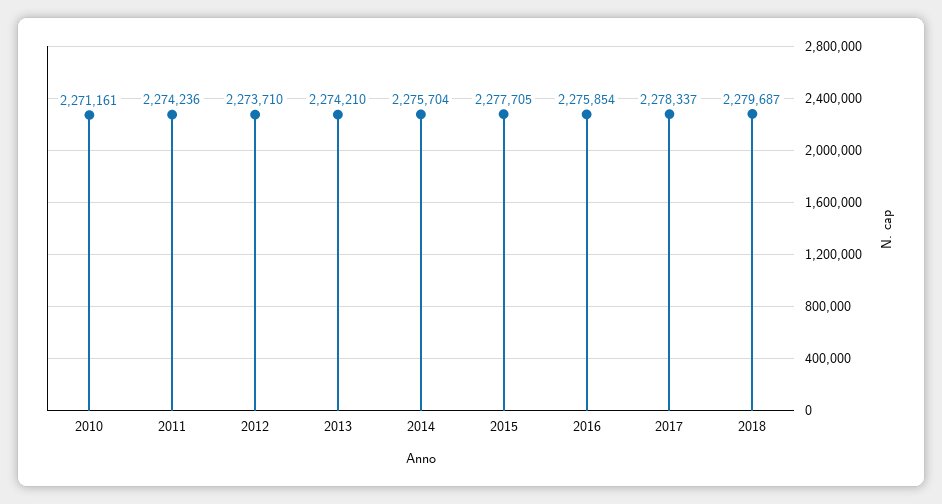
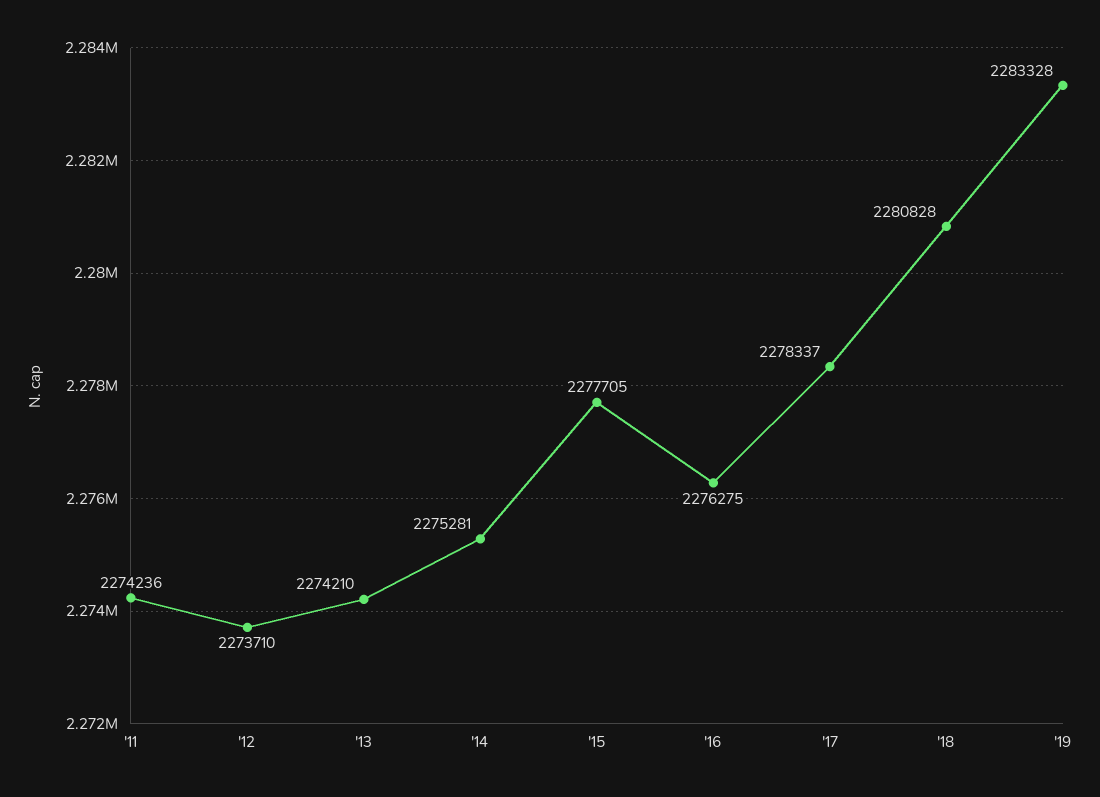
2010: 2271161 -> none
2014: 2275704 -> 2275281
2016: 2275854 -> 2276275
2018: 2279687 -> 2280828
'19: none -> 2283328

